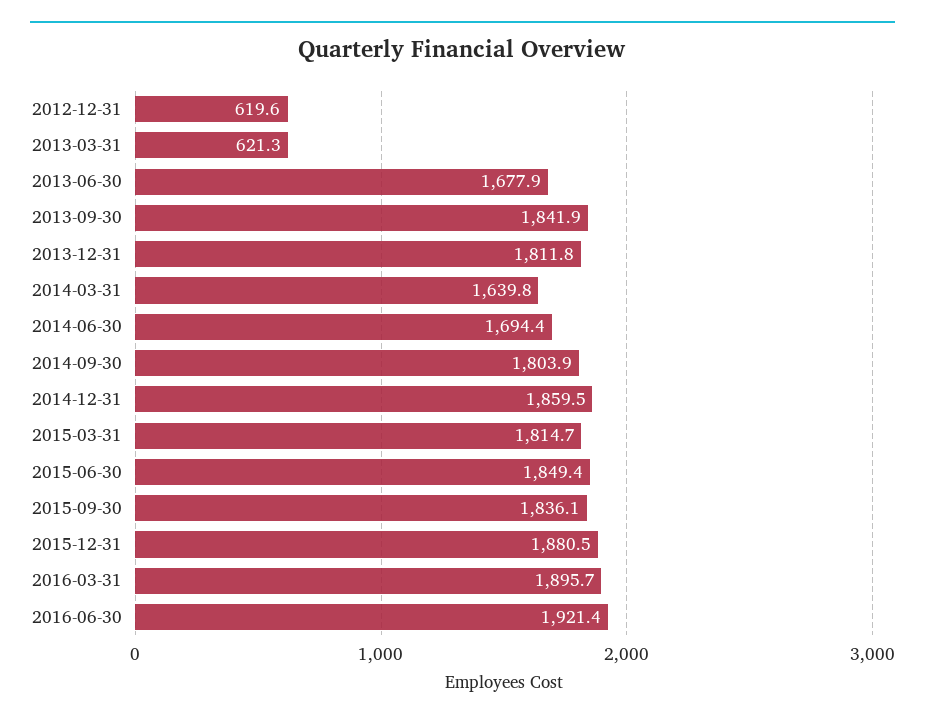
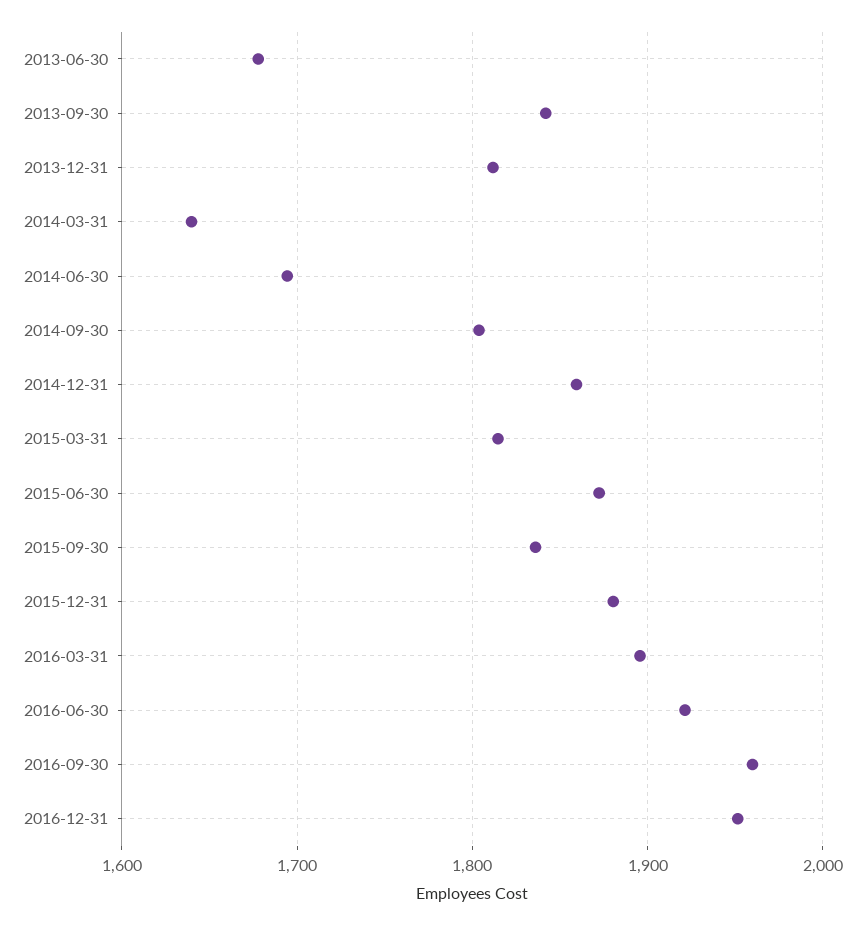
2012-12-31: 619.6 -> none
2013-03-31: 621.3 -> none
2015-06-30: 1849.4 -> 1870
2016-09-30: none -> 1960
2016-12-31: none -> 1950

